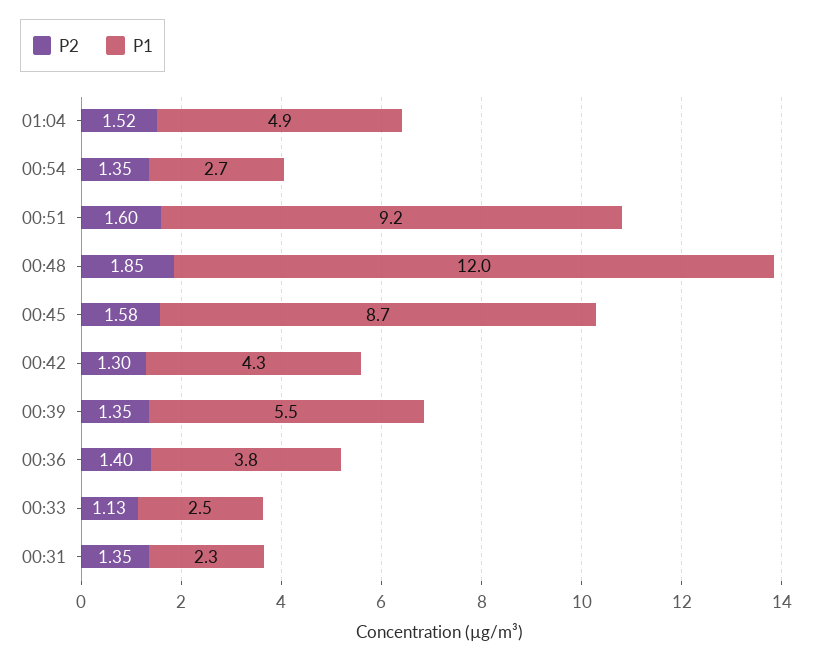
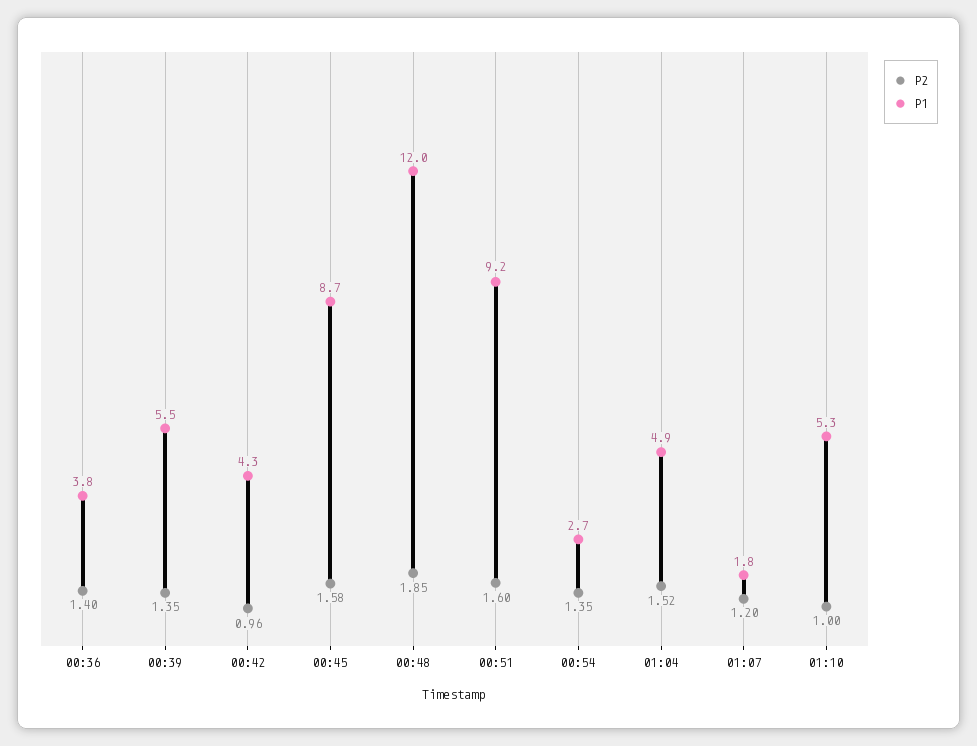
P2, 00:42: 1.3 -> 0.96
P2, 00:33: 1.13 -> none
P1, 00:33: 2.5 -> none
P2, 00:31: 1.35 -> none
P1, 00:31: 2.3 -> none
P2, 01:07: none -> 1.2
P1, 01:07: none -> 1.8
P2, 01:10: none -> 1
P1, 01:10: none -> 5.3

